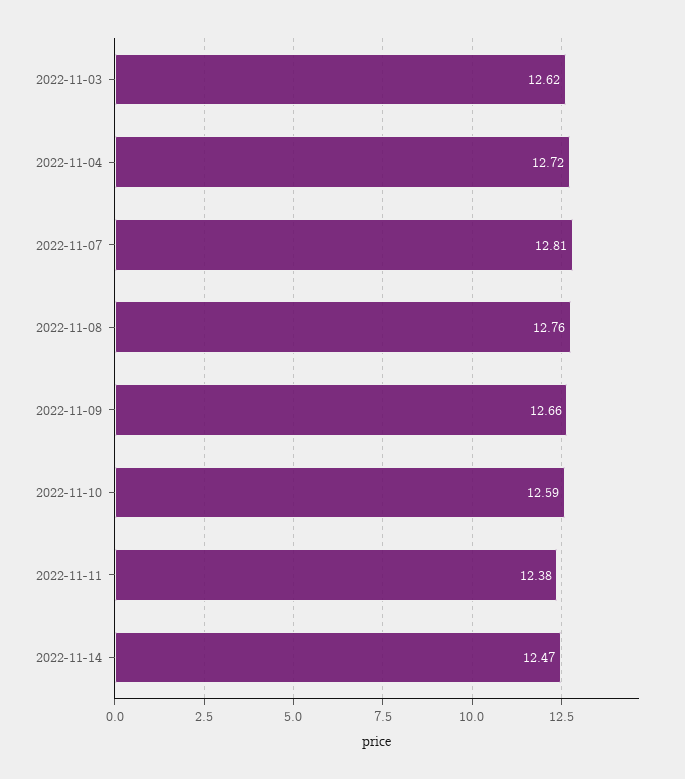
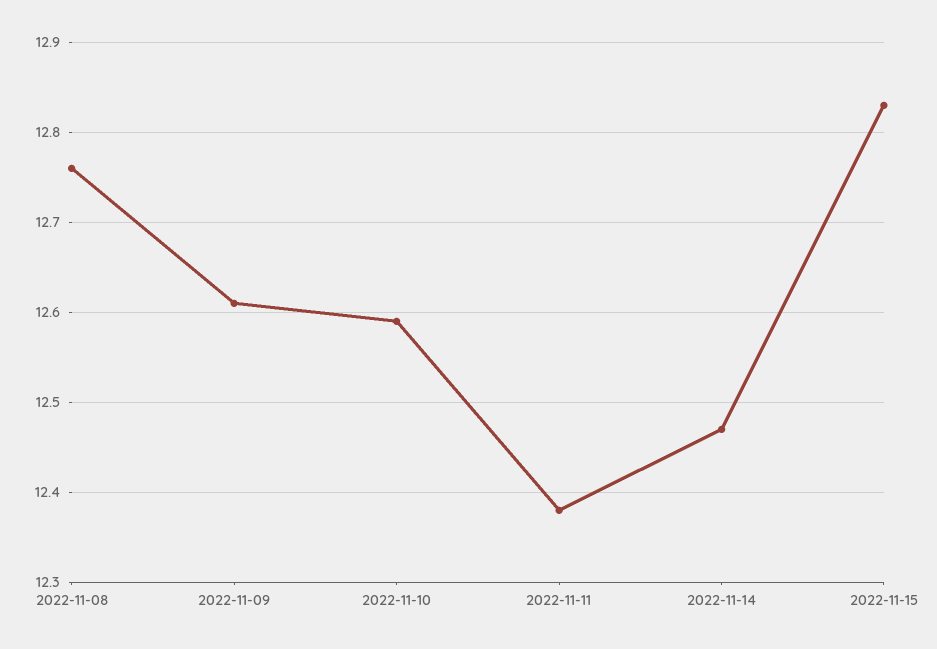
2022-11-03: 12.62 -> none
2022-11-04: 12.72 -> none
2022-11-07: 12.81 -> none
2022-11-09: 12.66 -> 12.61
2022-11-15: none -> 12.83

